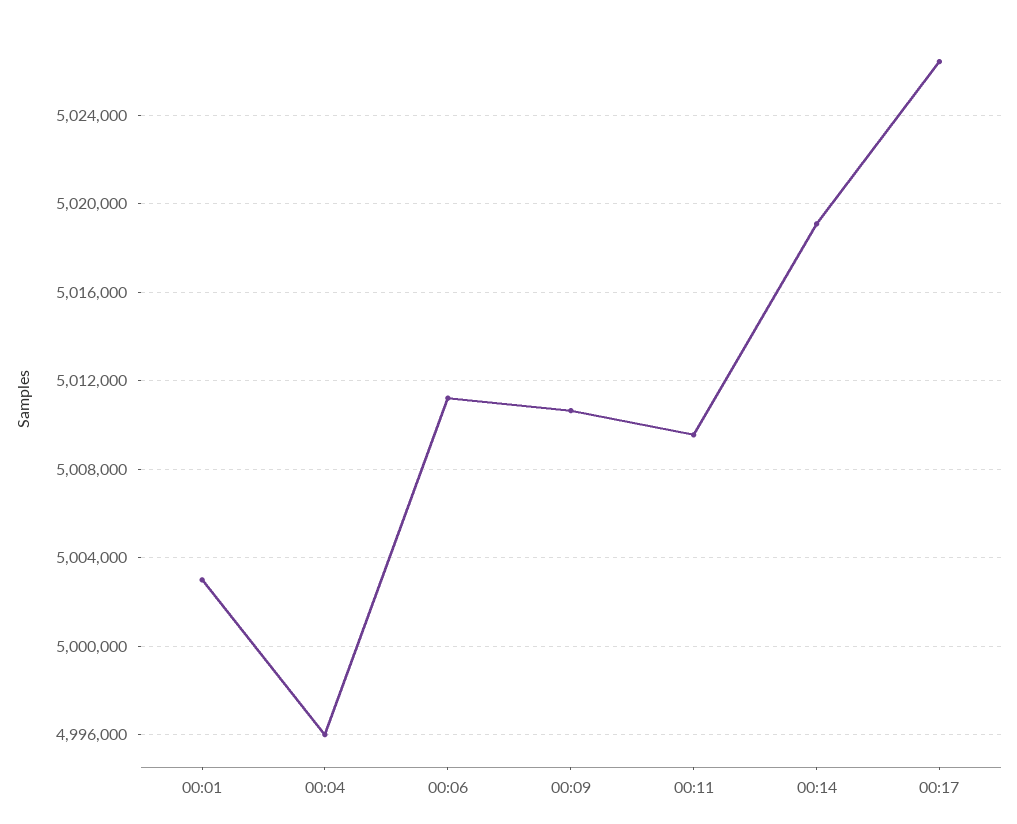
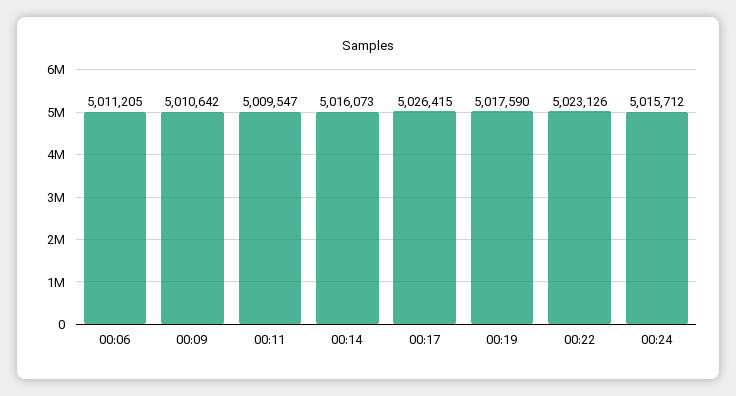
00:01: 5003000 -> none
00:04: 4996000 -> none
00:14: 5019000 -> 5016073
00:19: none -> 5017590
00:22: none -> 5023126
00:24: none -> 5015712

